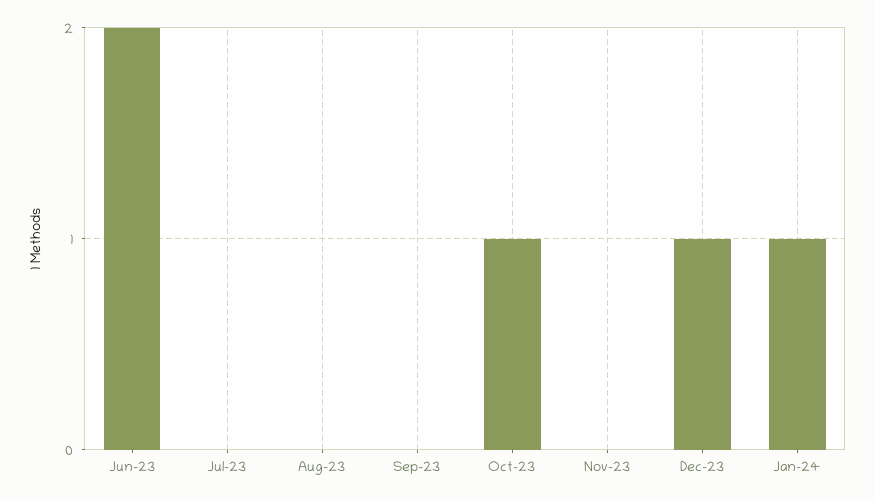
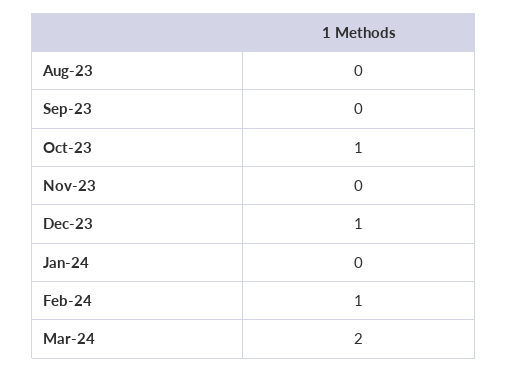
Jun-23: 2 -> none
Jul-23: 0 -> none
Jan-24: 1 -> 0
Feb-24: none -> 1
Mar-24: none -> 2

